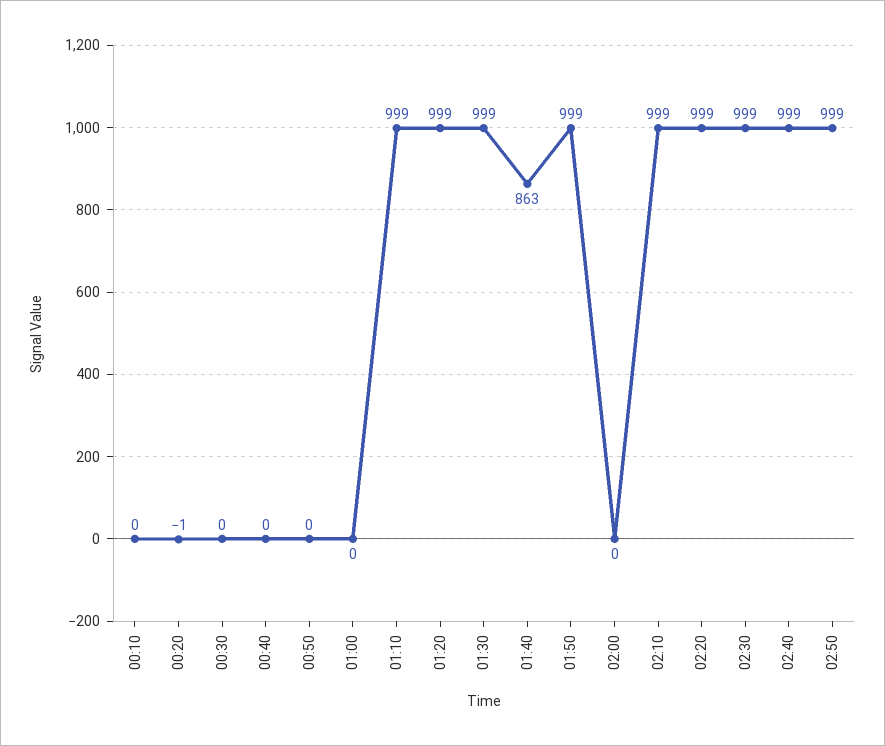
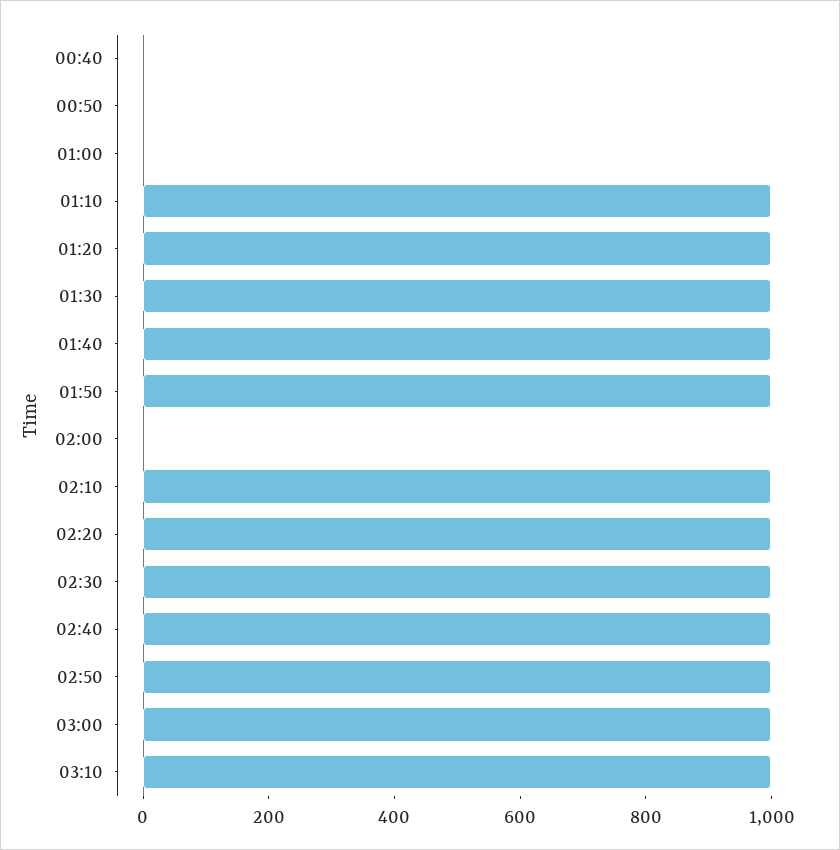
00:10: 0 -> none
00:20: -1 -> none
00:30: 0 -> none
01:40: 863 -> 1000
03:00: none -> 1000
03:10: none -> 1000

